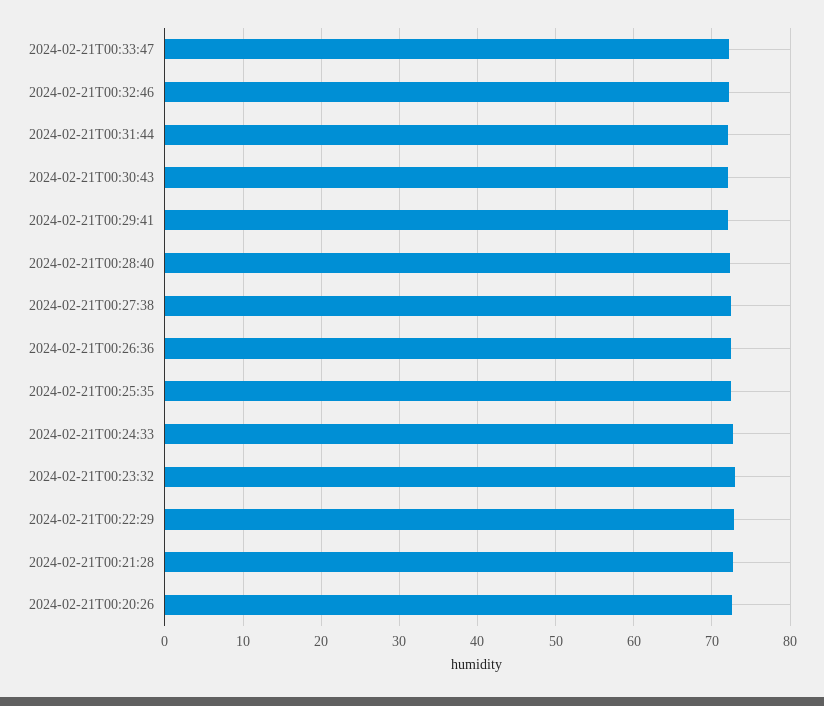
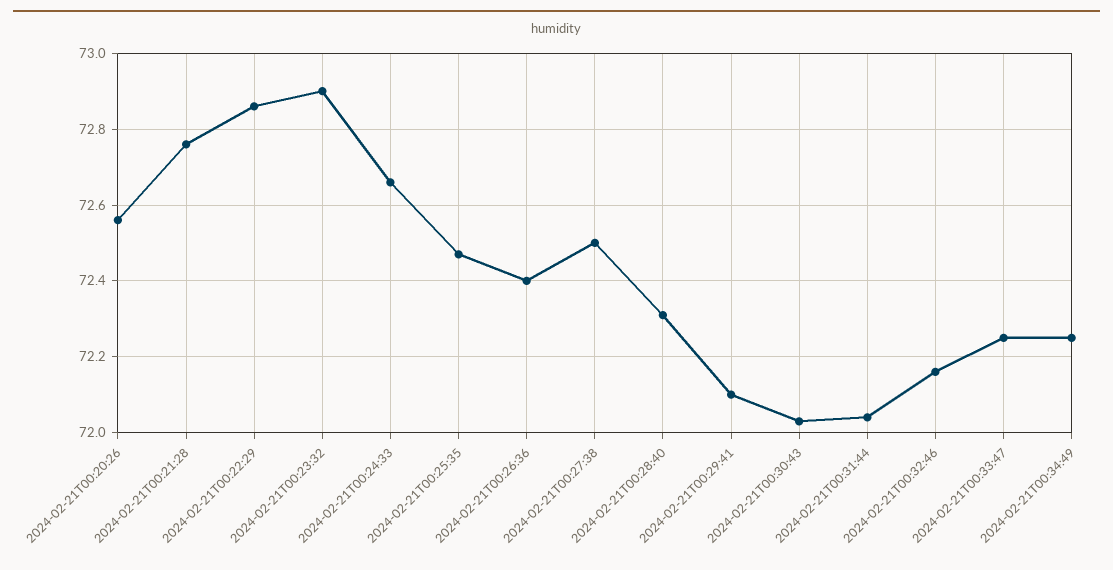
2024-02-21T00:34:49: none -> 72.25

